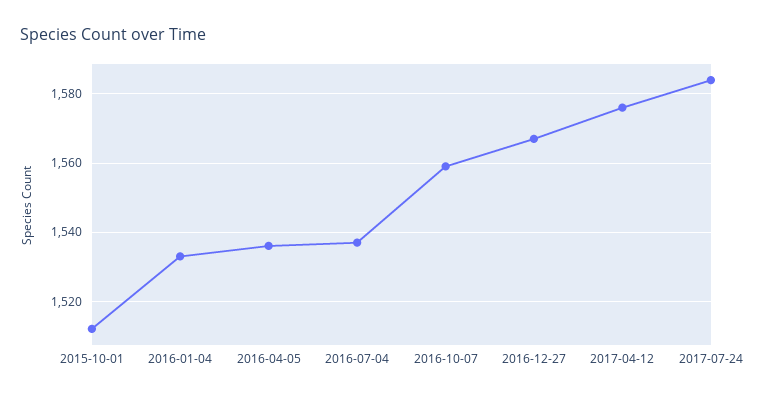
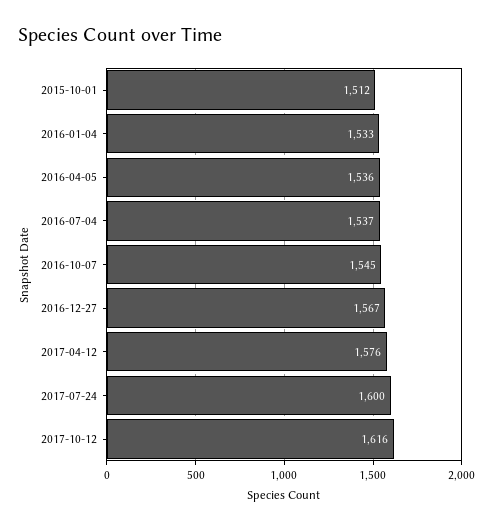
2016-10-07: 1560 -> 1545
2017-07-24: 1585 -> 1600
2017-10-12: none -> 1616

